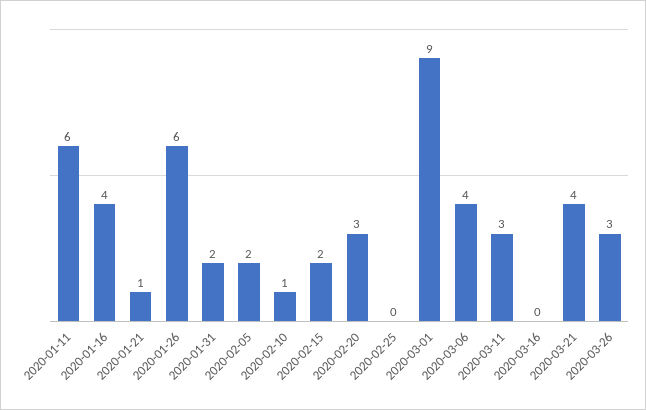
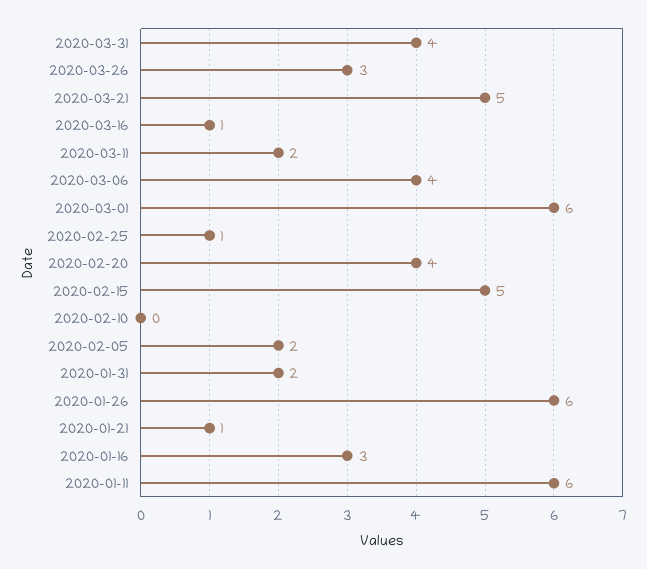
2020-01-16: 4 -> 3
2020-02-10: 1 -> 0
2020-02-15: 2 -> 5
2020-02-20: 3 -> 4
2020-02-25: 0 -> 1
2020-03-01: 9 -> 6
2020-03-11: 3 -> 2
2020-03-16: 0 -> 1
2020-03-21: 4 -> 5
2020-03-31: none -> 4

